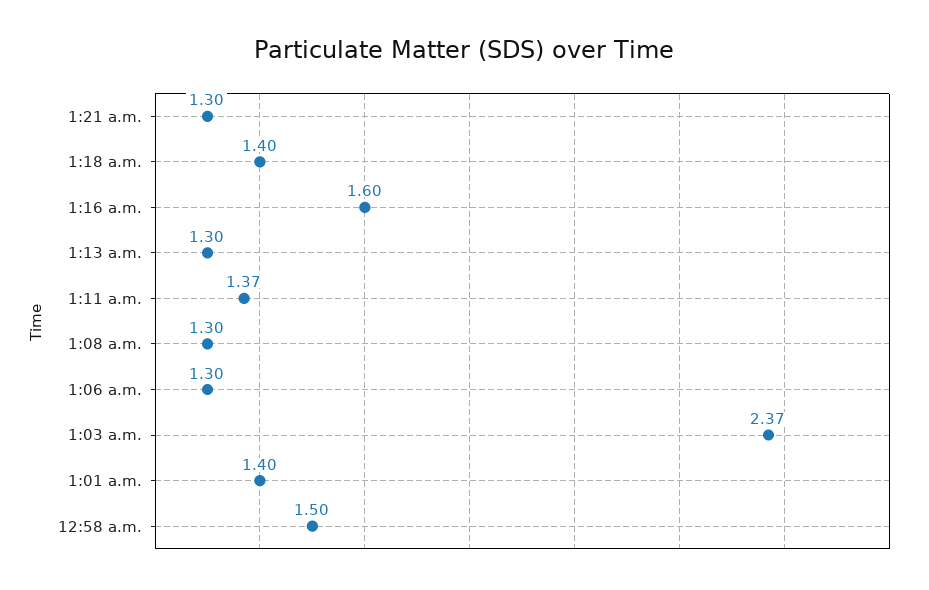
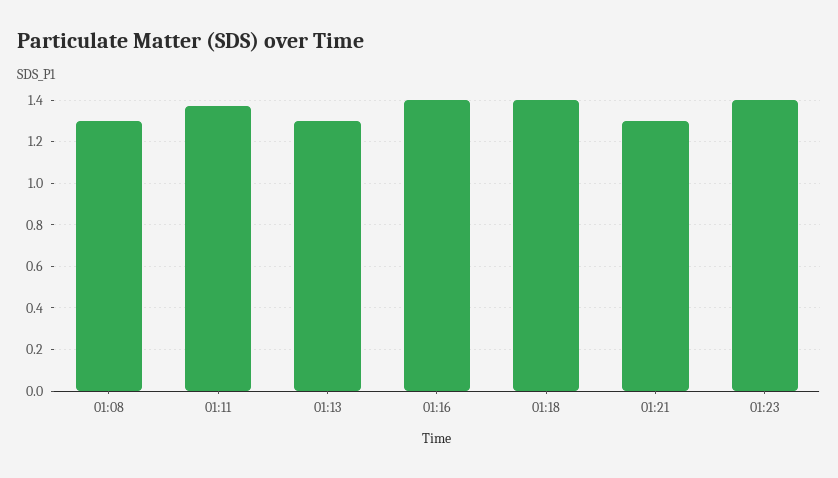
1:16 a.m.: 1.6 -> 1.4
1:06 a.m.: 1.3 -> none
1:03 a.m.: 2.37 -> none
1:01 a.m.: 1.4 -> none
12:58 a.m.: 1.5 -> none
01:23: none -> 1.4

